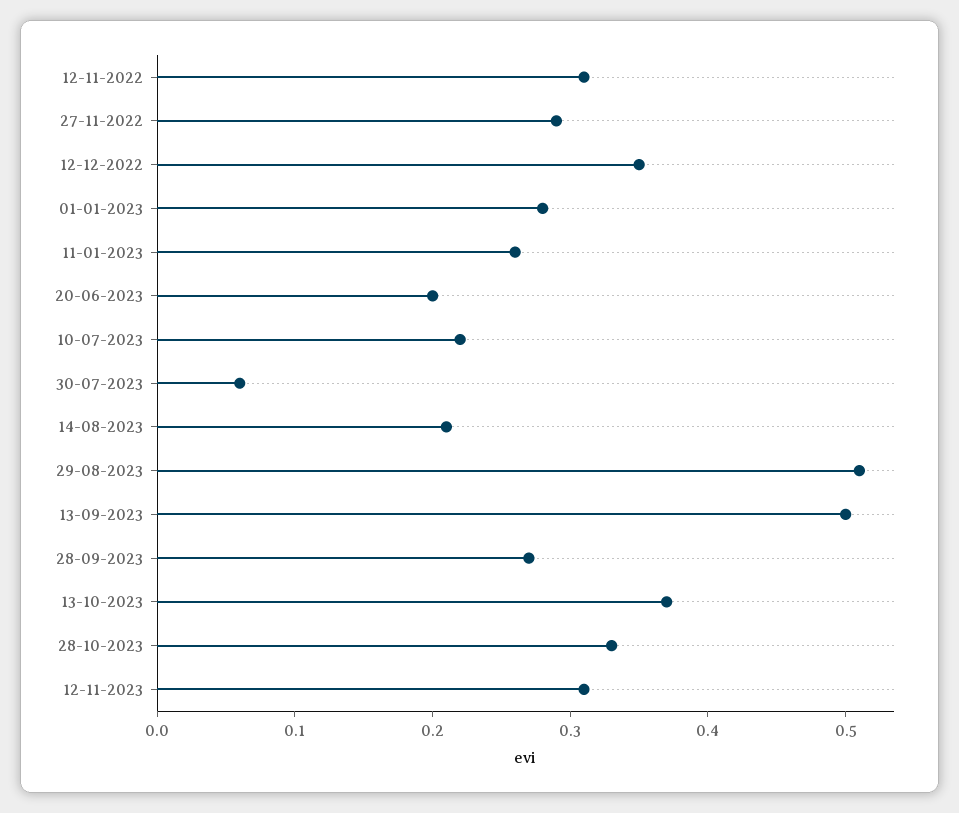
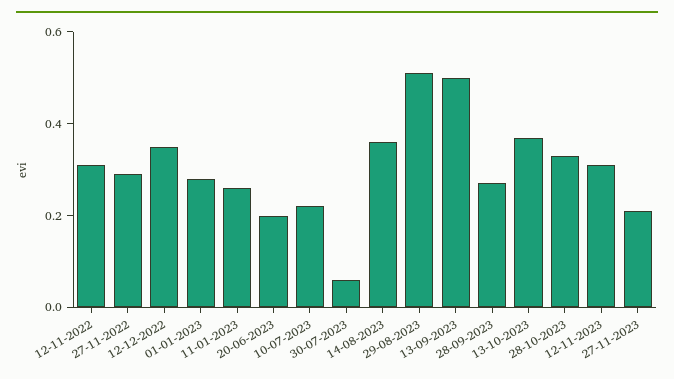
14-08-2023: 0.21 -> 0.35
27-11-2023: none -> 0.2

